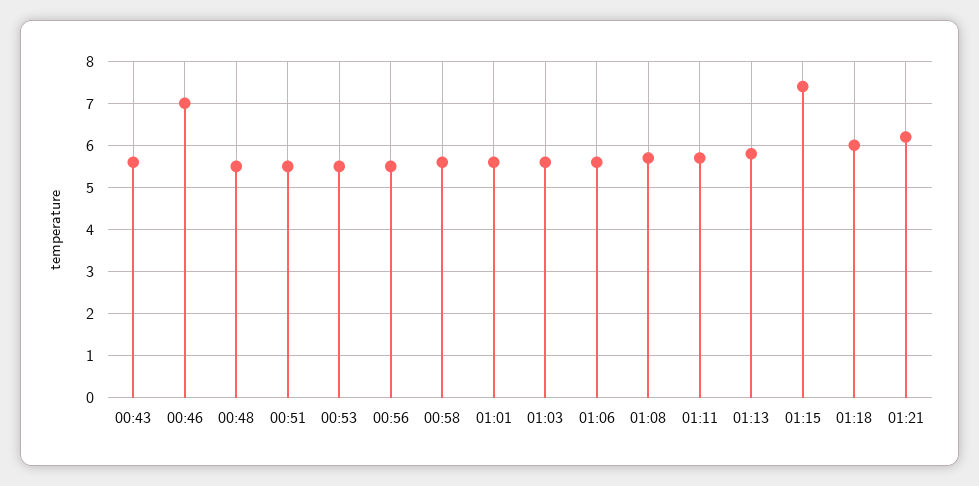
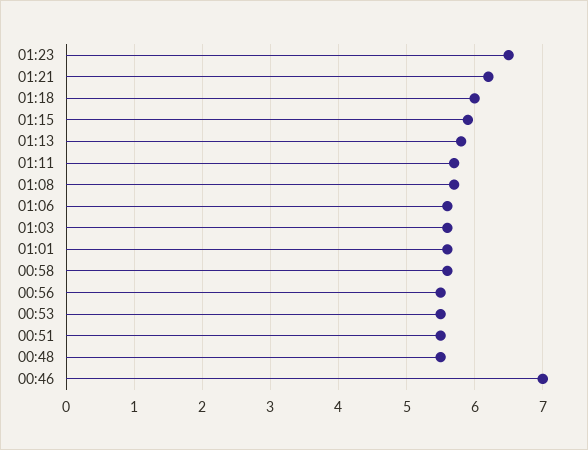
00:43: 5.5 -> none
01:15: 7.5 -> 5.9
01:23: none -> 6.5

